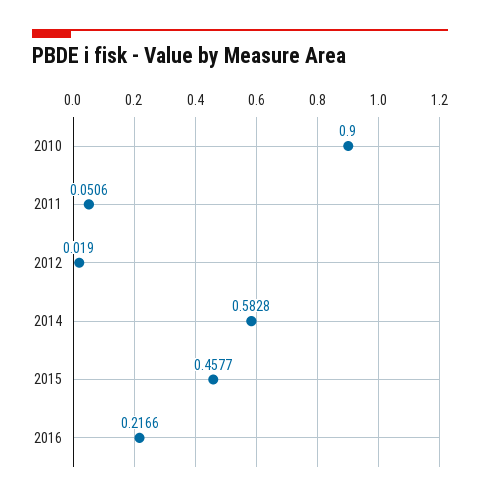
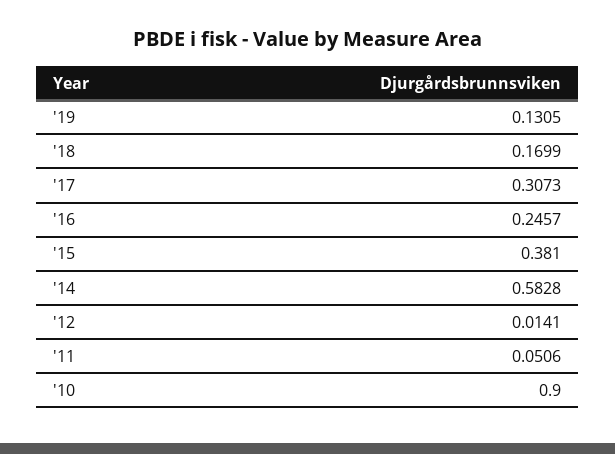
2012: 0.019 -> 0.0141
2015: 0.4577 -> 0.381
2016: 0.2166 -> 0.2457
'19: none -> 0.1305
'18: none -> 0.1699
'17: none -> 0.3073

